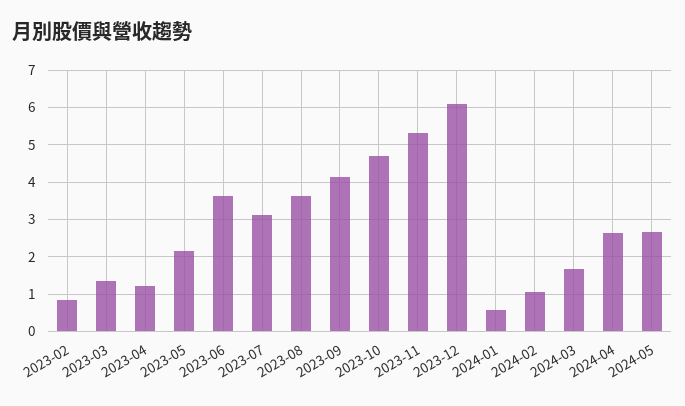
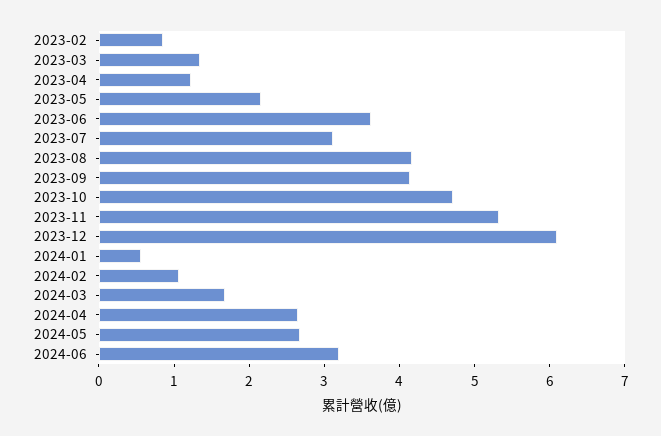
2023-08: 3.6 -> 4.2
2024-06: none -> 3.2

